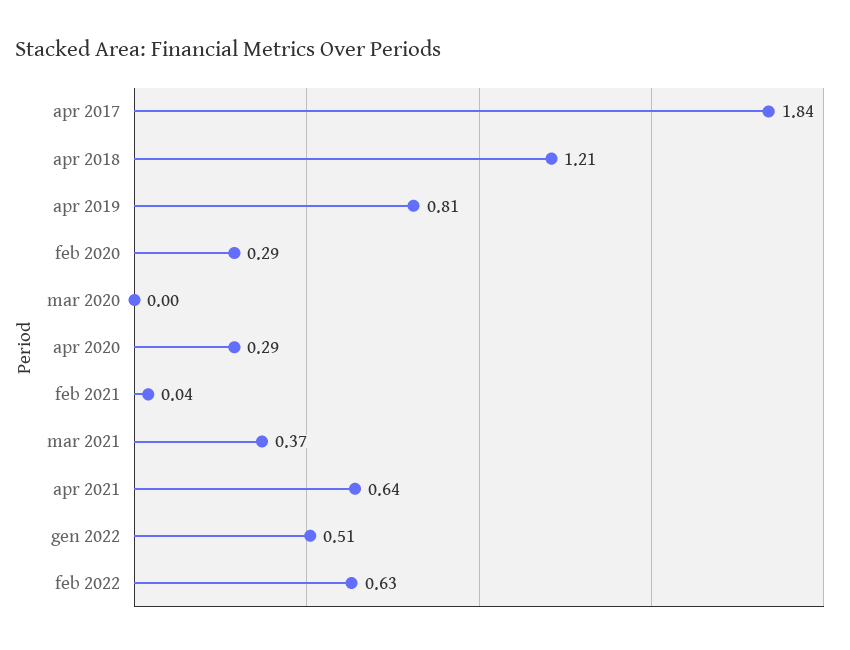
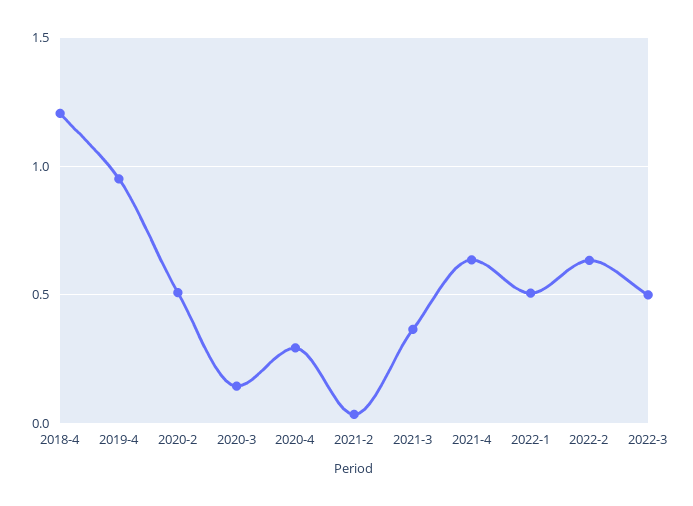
apr 2017: 1.84 -> none
apr 2019: 0.81 -> 0.95
feb 2020: 0.29 -> 0.5
mar 2020: 0 -> 0.15
2022-3: none -> 0.5

